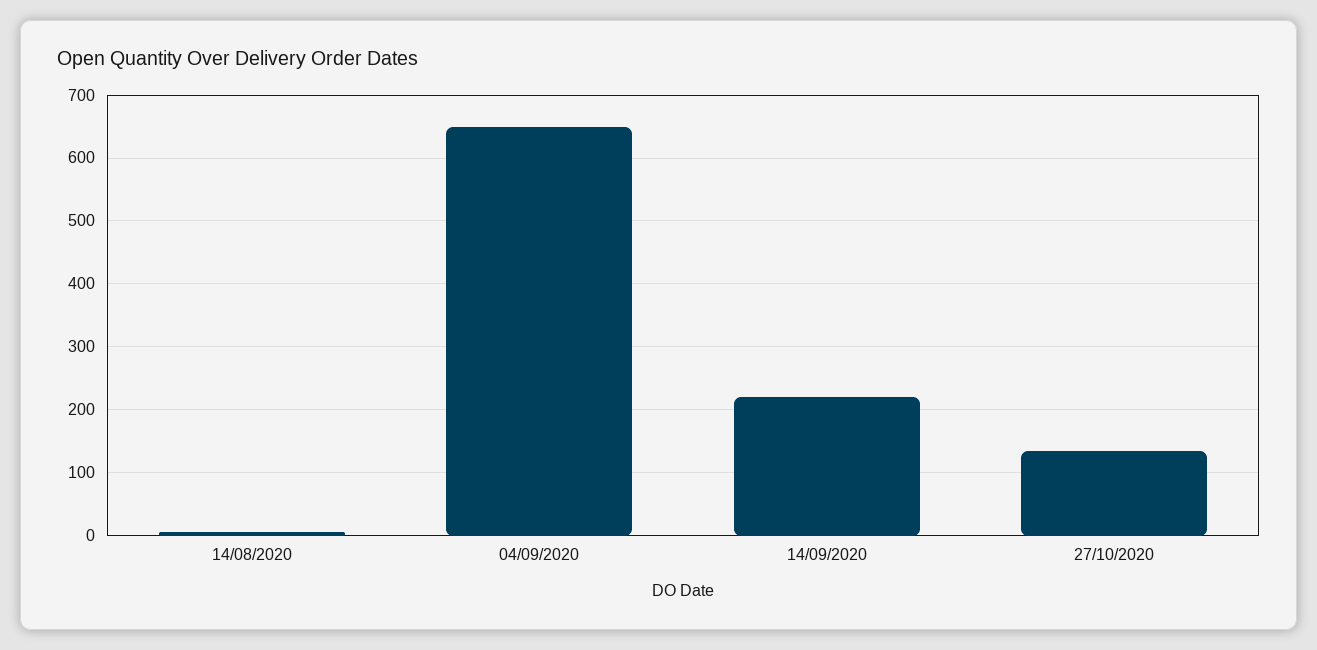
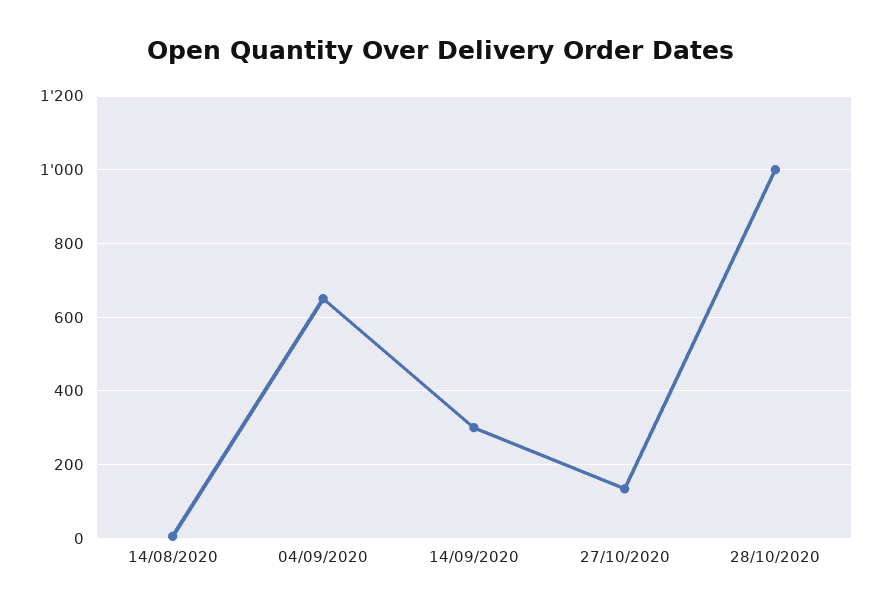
14/09/2020: 220 -> 300
28/10/2020: none -> 1000

